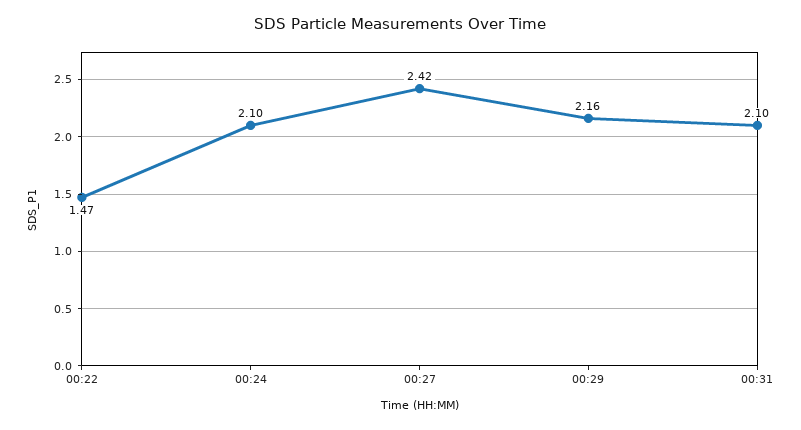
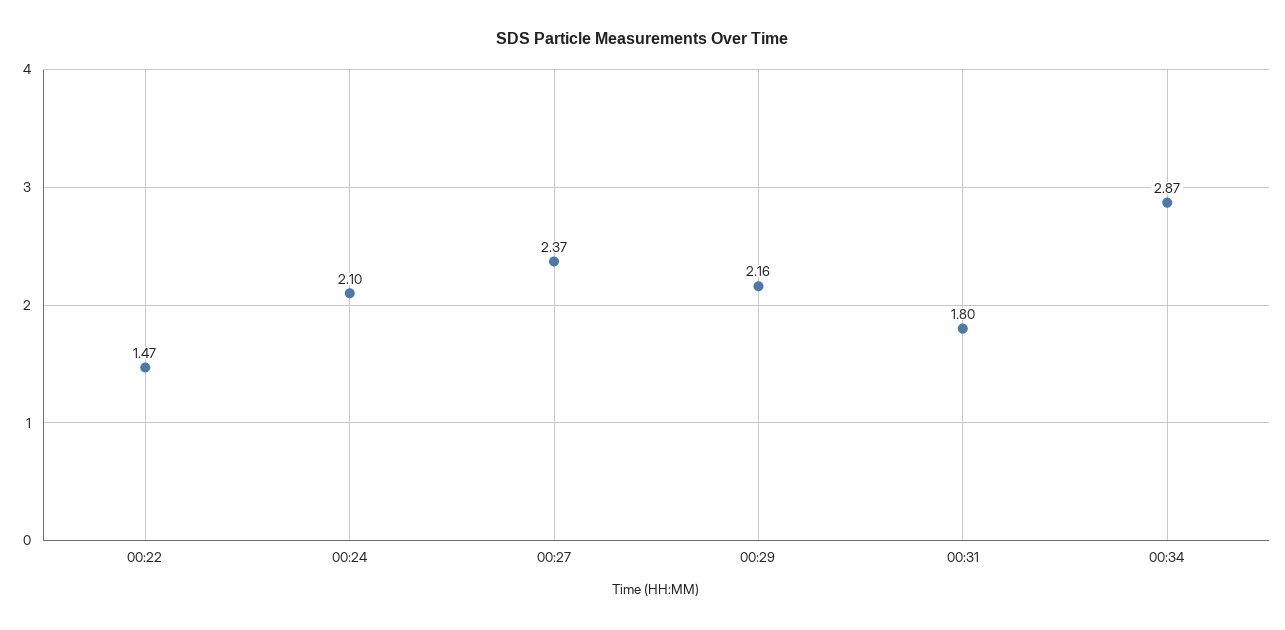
00:27: 2.42 -> 2.37
00:31: 2.1 -> 1.8
00:34: none -> 2.87

